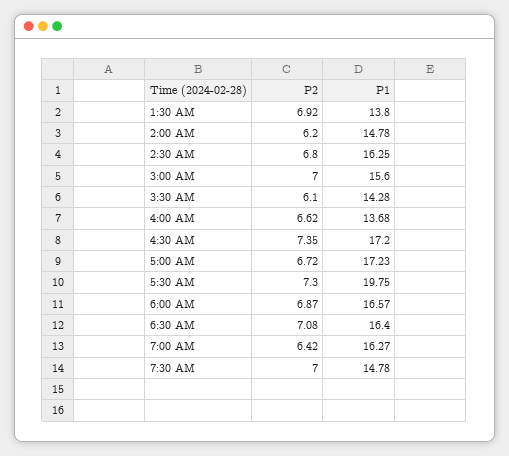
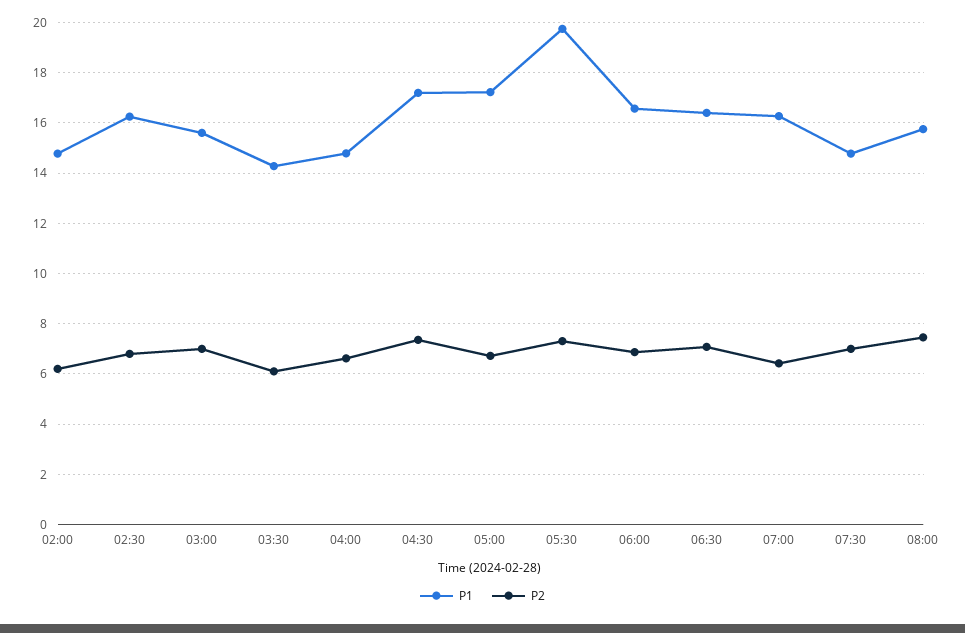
P2, 1:30 AM: 6.92 -> none
P1, 1:30 AM: 13.8 -> none
P1, 4:00 AM: 13.68 -> 14.75
P1, 08:00: none -> 15.75
P2, 08:00: none -> 7.5

